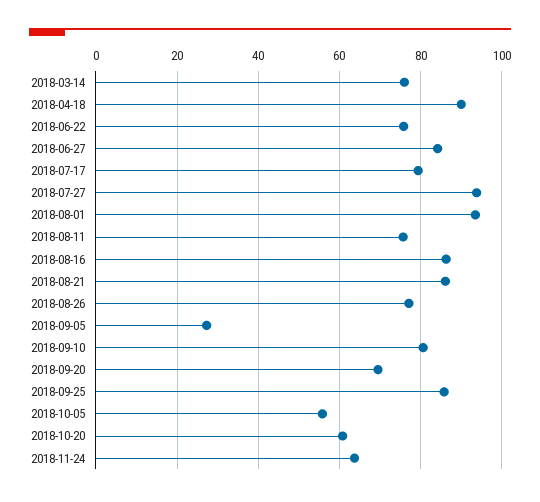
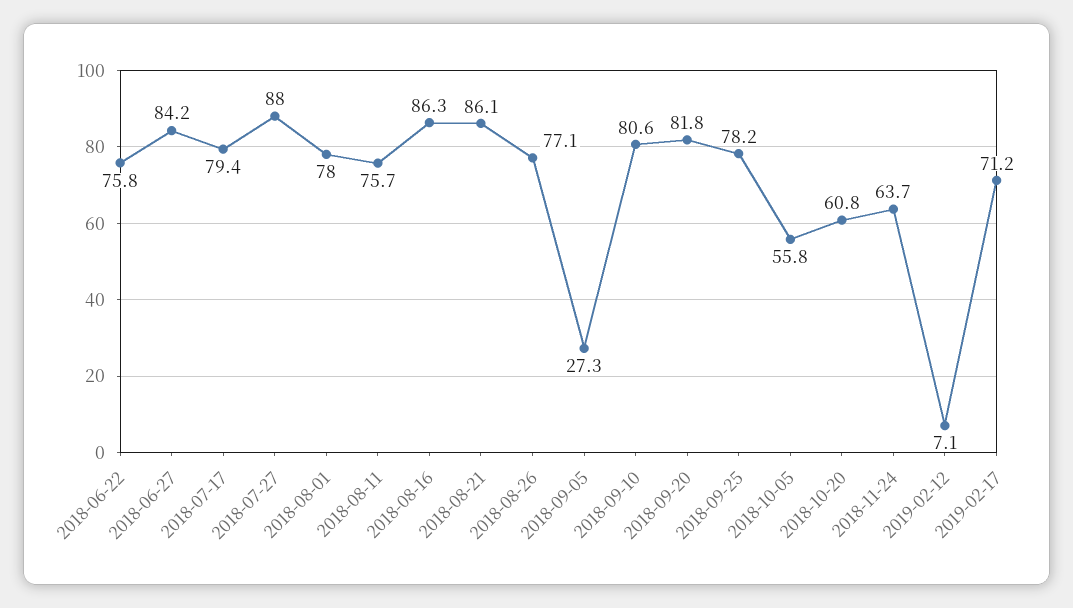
2018-03-14: 76 -> none
2018-04-18: 90 -> none
2018-07-27: 94 -> 88
2018-08-01: 94 -> 78
2018-09-20: 70 -> 81.8
2018-09-25: 86 -> 78.2
2019-02-12: none -> 7.1
2019-02-17: none -> 71.2

